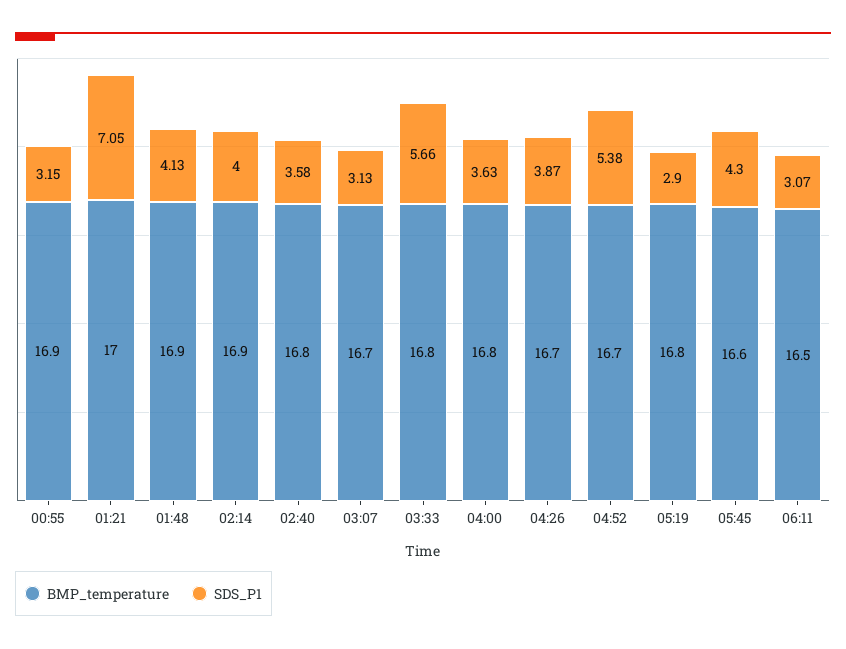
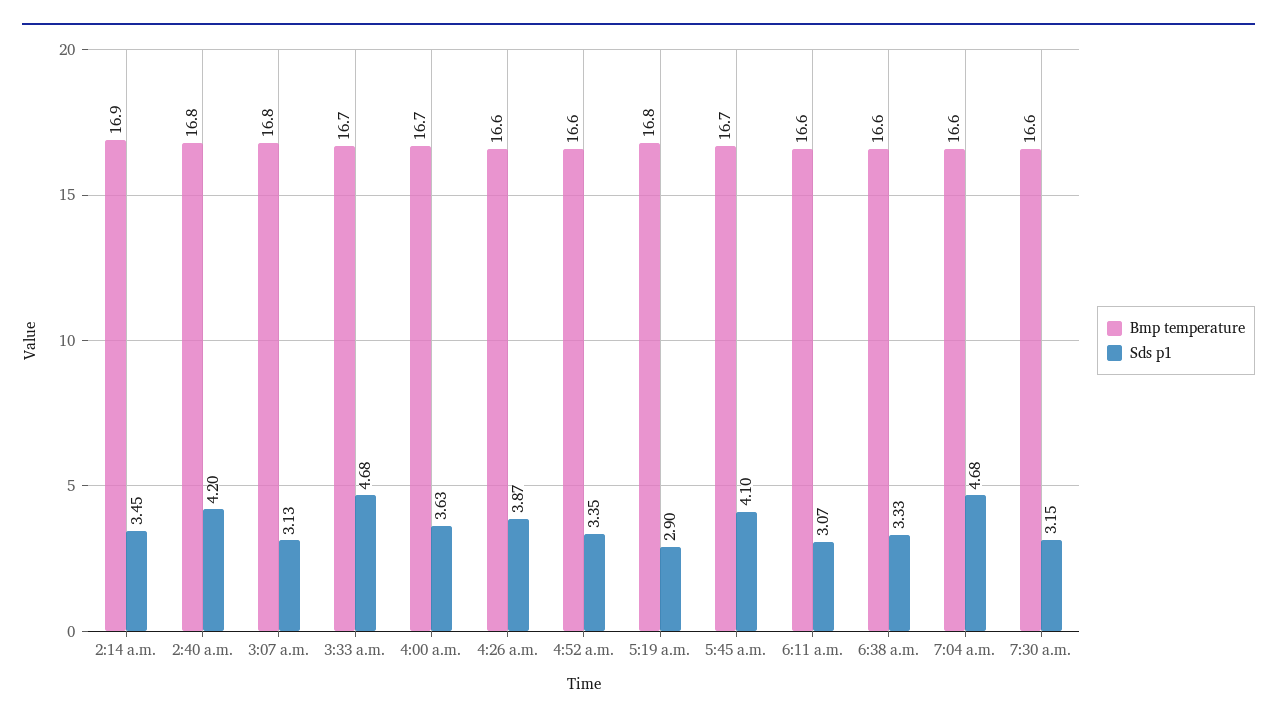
BMP_temperature, 00:55: 16.9 -> none
SDS_P1, 00:55: 3.15 -> none
BMP_temperature, 01:21: 17 -> none
SDS_P1, 01:21: 7.05 -> none
BMP_temperature, 01:48: 16.9 -> none
SDS_P1, 01:48: 4.13 -> none
SDS_P1, 02:14: 4 -> 3.45
SDS_P1, 02:40: 3.58 -> 4.2
BMP_temperature, 03:07: 16.7 -> 16.8
BMP_temperature, 03:33: 16.8 -> 16.7
SDS_P1, 03:33: 5.66 -> 4.68
BMP_temperature, 04:00: 16.8 -> 16.7
BMP_temperature, 04:26: 16.7 -> 16.6
BMP_temperature, 04:52: 16.7 -> 16.6
SDS_P1, 04:52: 5.38 -> 3.35
BMP_temperature, 05:45: 16.6 -> 16.7
SDS_P1, 05:45: 4.3 -> 4.1
BMP_temperature, 06:11: 16.5 -> 16.6
BMP_temperature, 6:38 a.m.: none -> 16.6
SDS_P1, 6:38 a.m.: none -> 3.33
BMP_temperature, 7:04 a.m.: none -> 16.6
SDS_P1, 7:04 a.m.: none -> 4.68
BMP_temperature, 7:30 a.m.: none -> 16.6
SDS_P1, 7:30 a.m.: none -> 3.15

